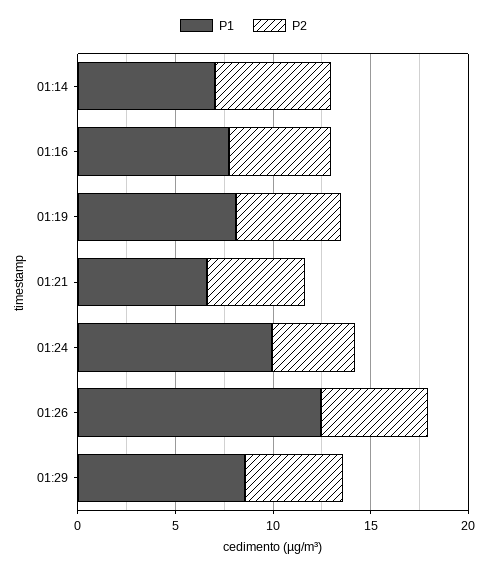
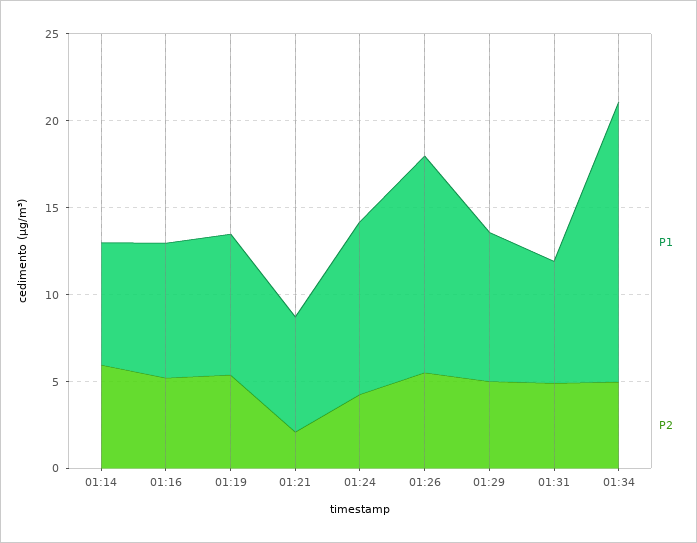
P2, 01:21: 5 -> 2
P1, 01:31: none -> 7
P2, 01:31: none -> 5
P1, 01:34: none -> 16
P2, 01:34: none -> 5

